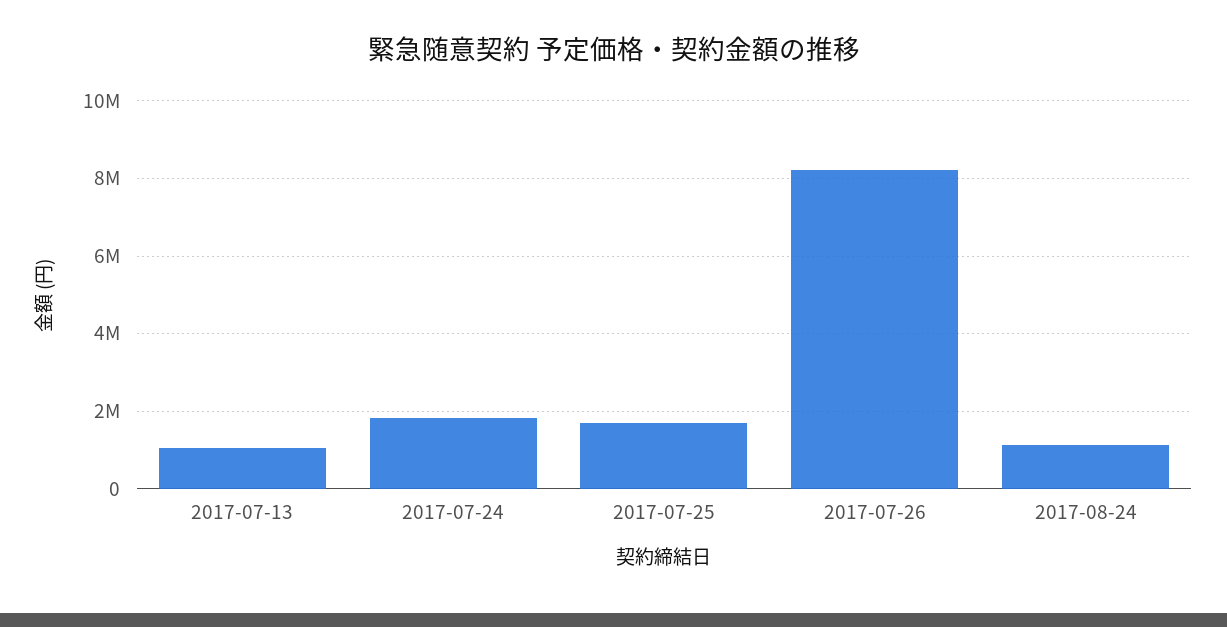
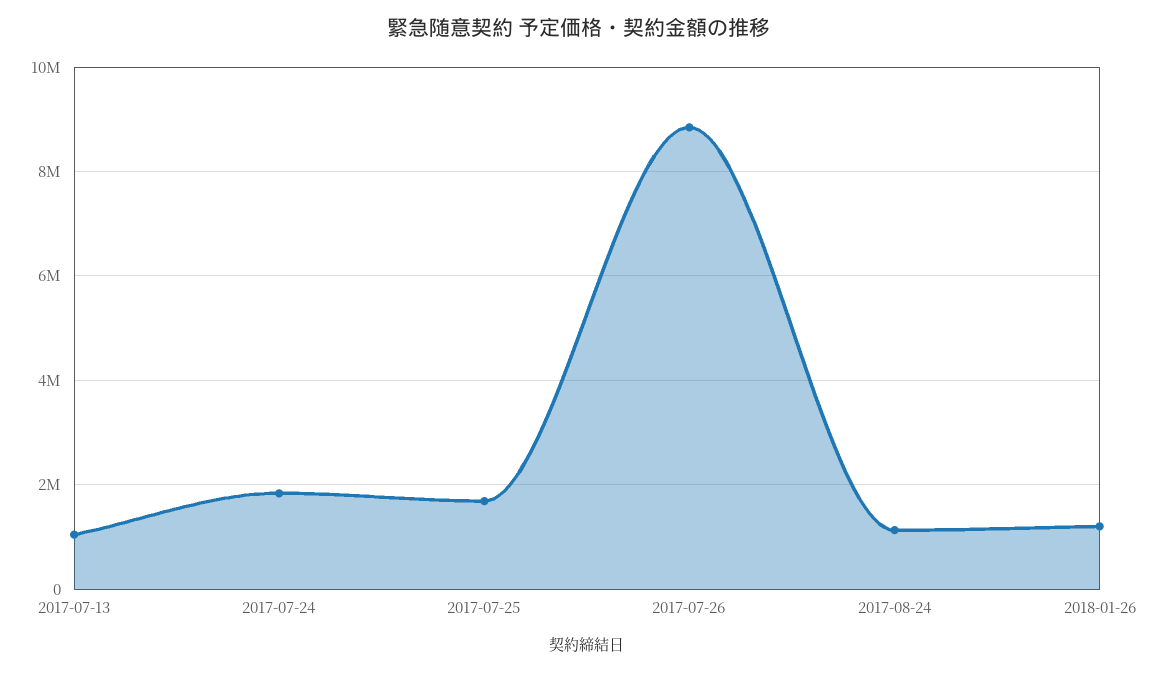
2017-07-26: 8200000 -> 8800000
2018-01-26: none -> 1200000

